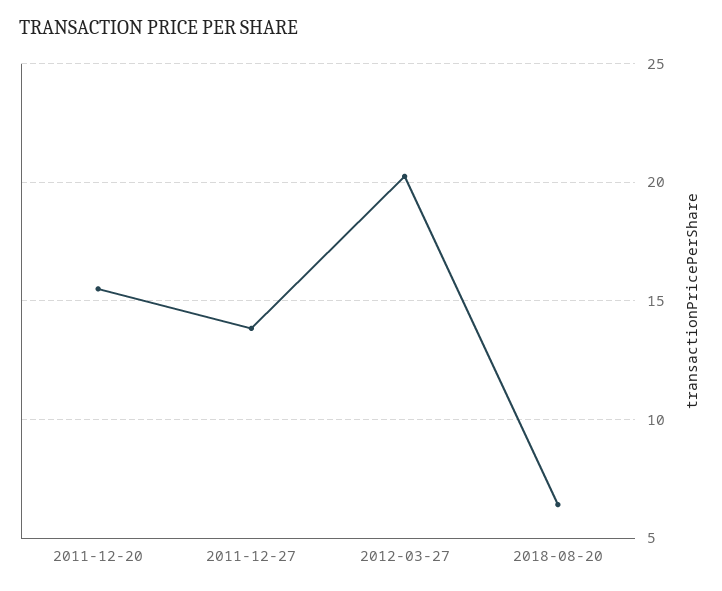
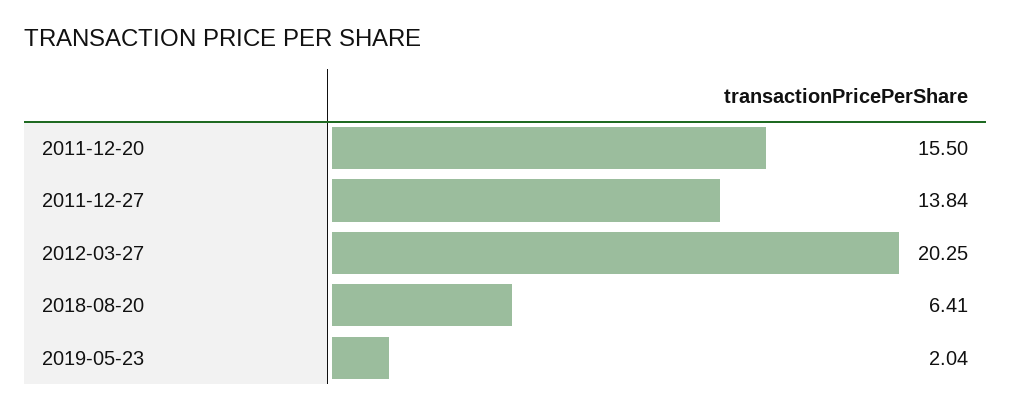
2019-05-23: none -> 2.04

